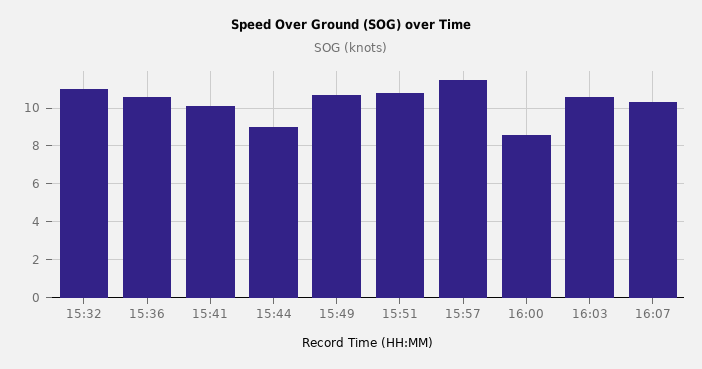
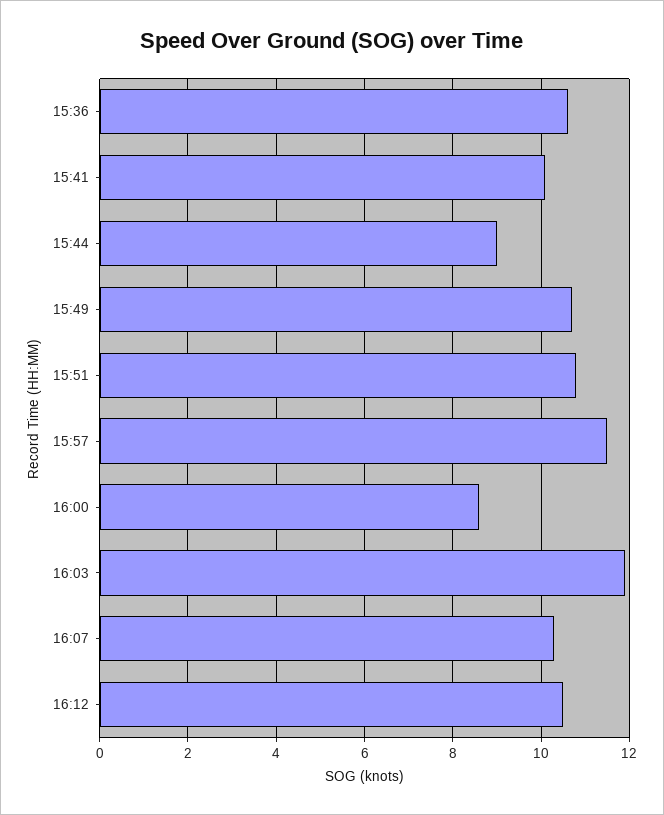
15:32: 11 -> none
16:03: 10.5 -> 12
16:12: none -> 10.5

